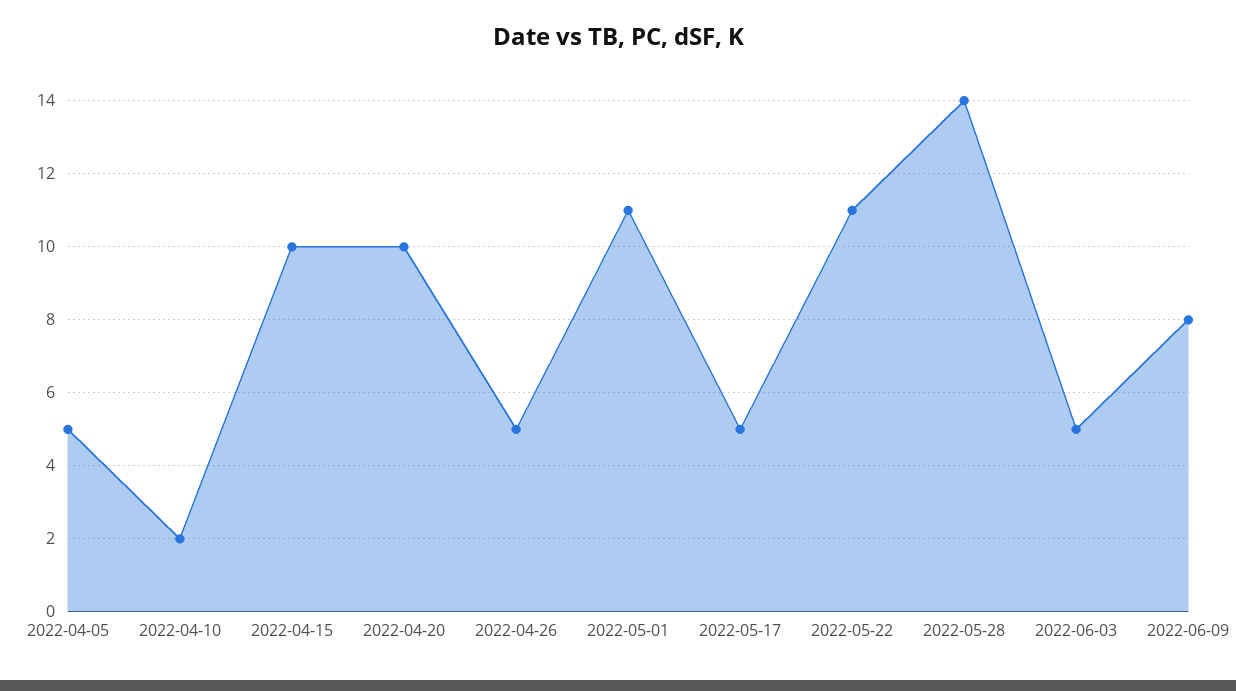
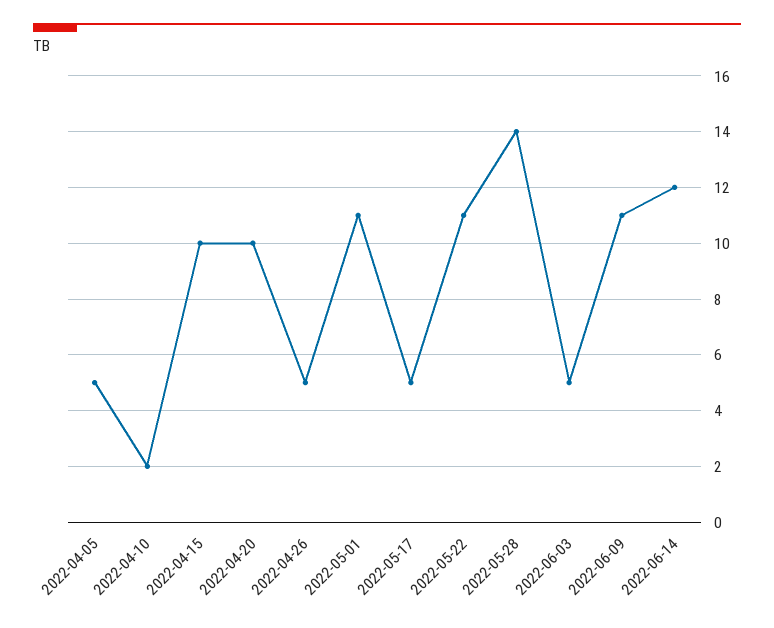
2022-06-09: 8 -> 11
2022-06-14: none -> 12

